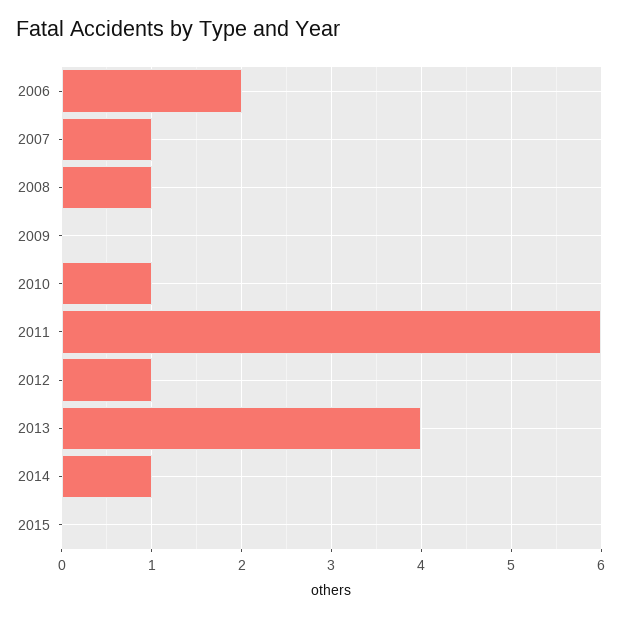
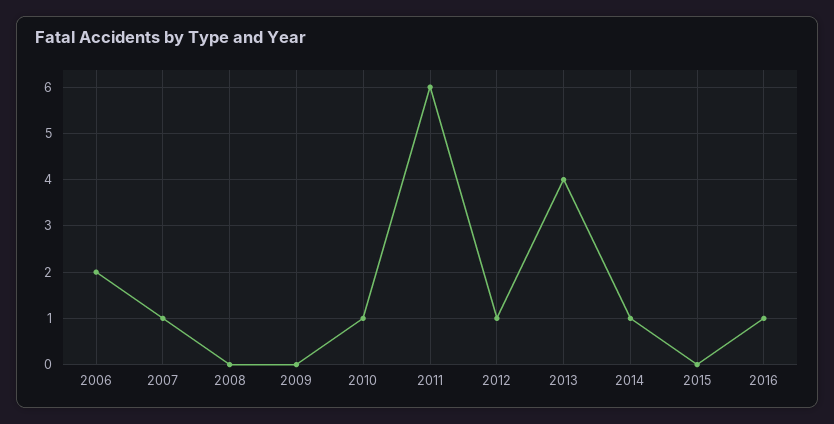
2008: 1 -> 0
2016: none -> 1

